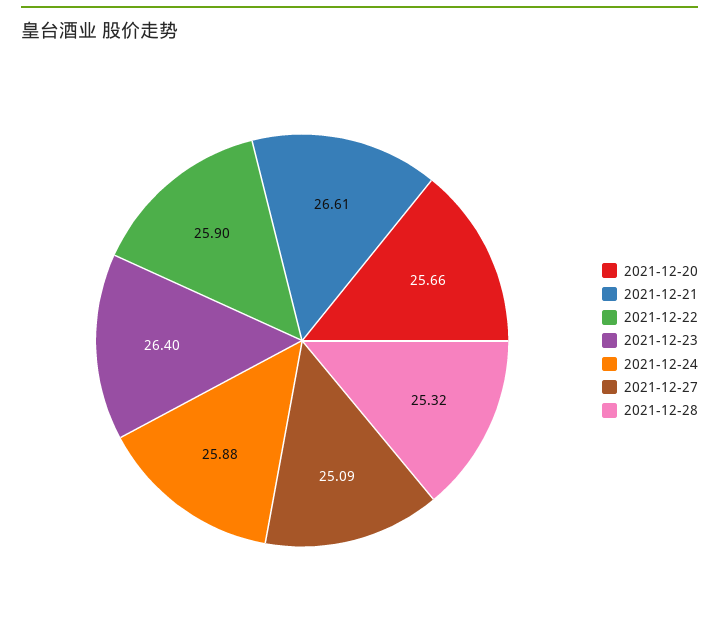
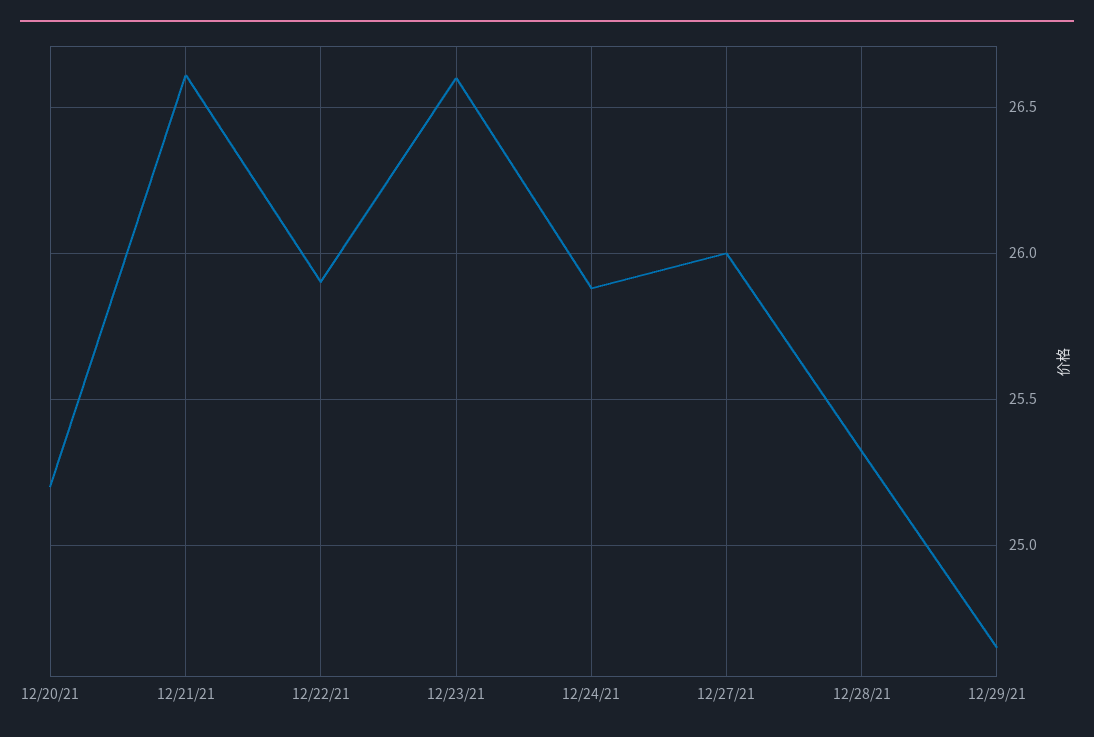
2021-12-20: 25.66 -> 25.2
2021-12-23: 26.4 -> 26.6
2021-12-27: 25.09 -> 26
12/29/21: none -> 24.65

